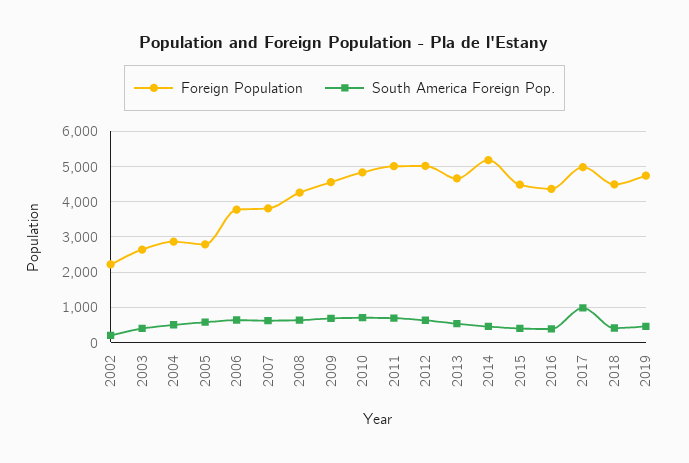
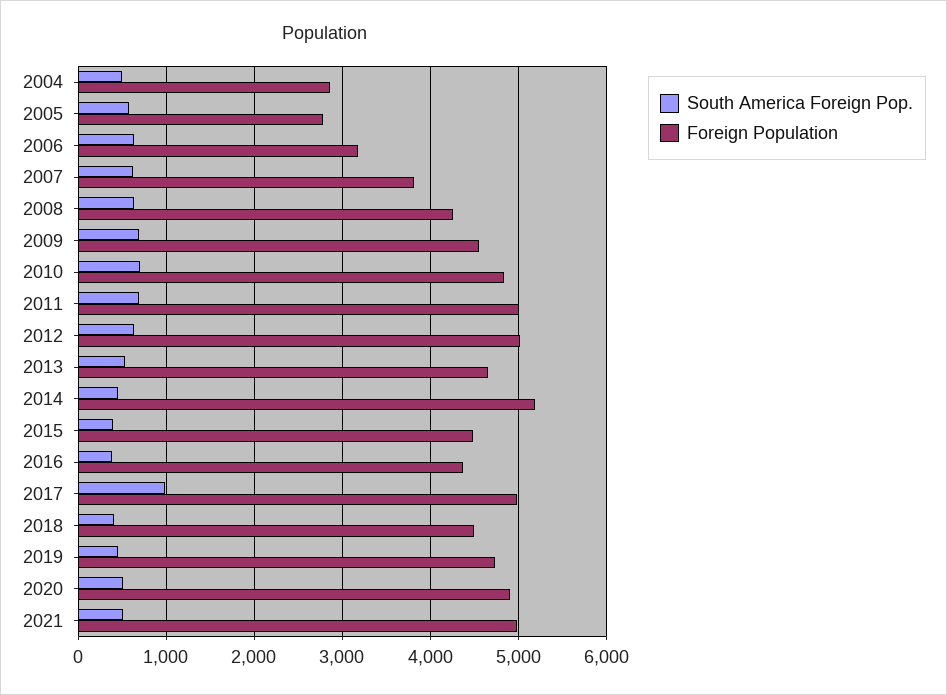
Foreign Population, 2002: 2200 -> none
South America Foreign Pop., 2002: 200 -> none
Foreign Population, 2003: 2600 -> none
South America Foreign Pop., 2003: 400 -> none
Foreign Population, 2006: 3800 -> 3200
South America Foreign Pop., 2020: none -> 500
Foreign Population, 2020: none -> 4900
South America Foreign Pop., 2021: none -> 500
Foreign Population, 2021: none -> 5000

